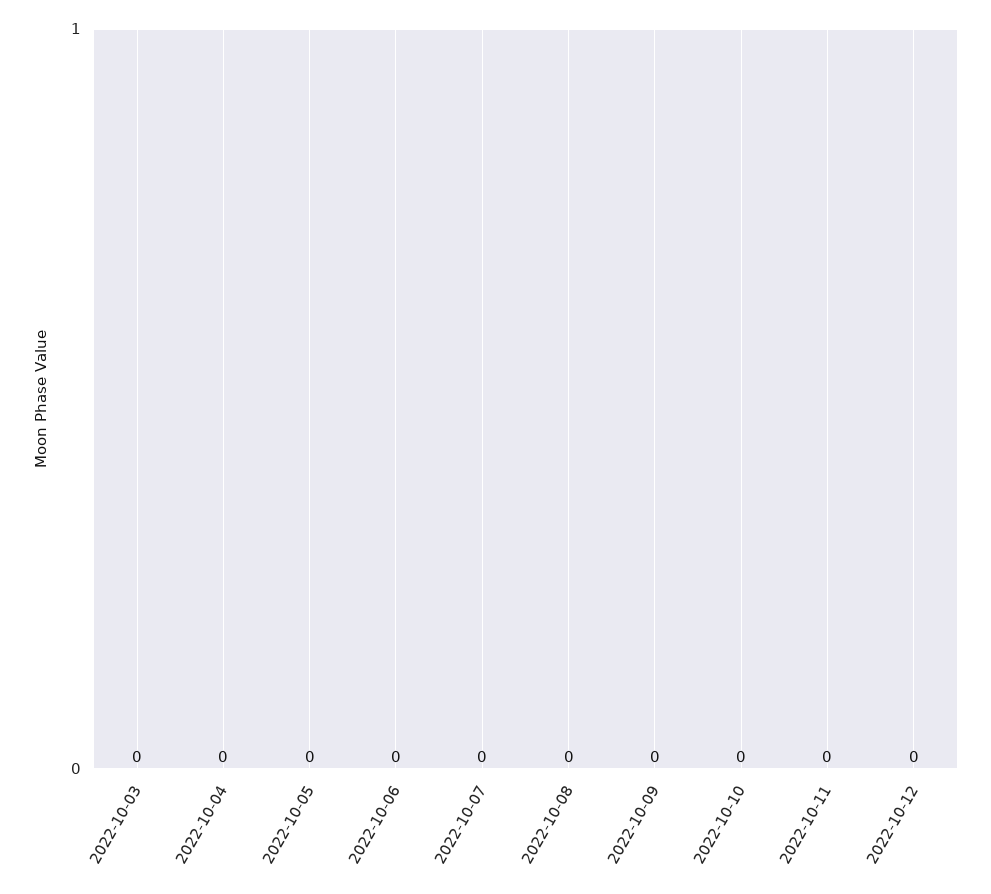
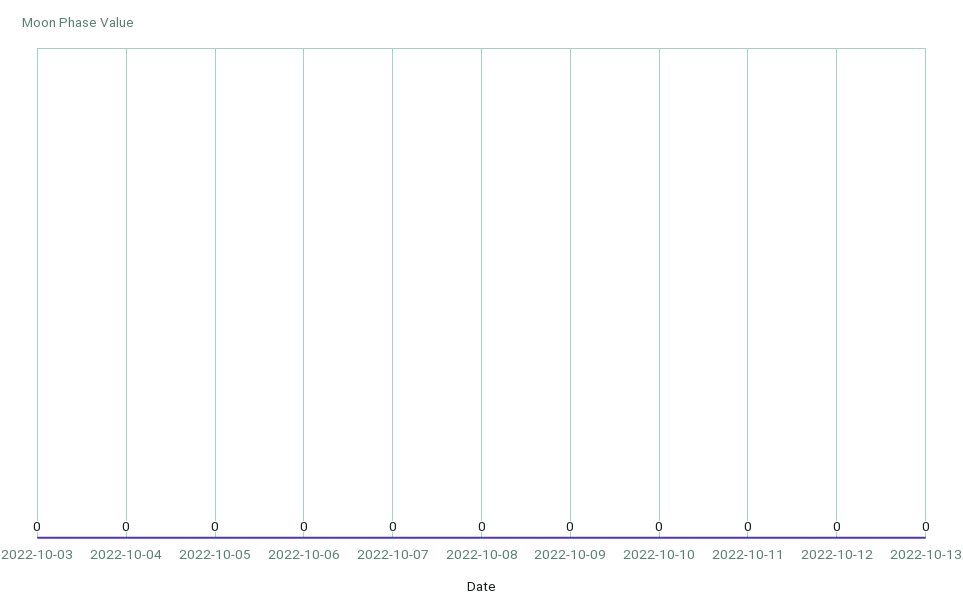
2022-10-13: none -> 0

